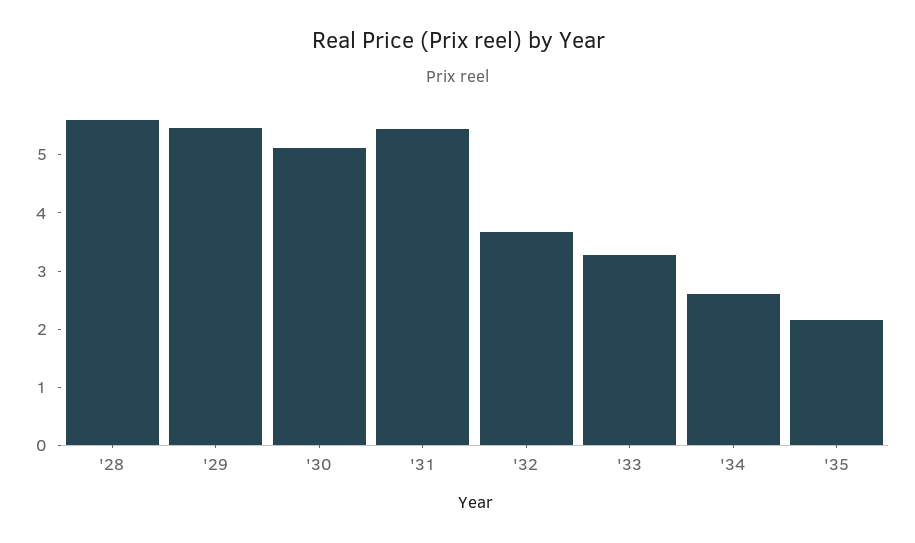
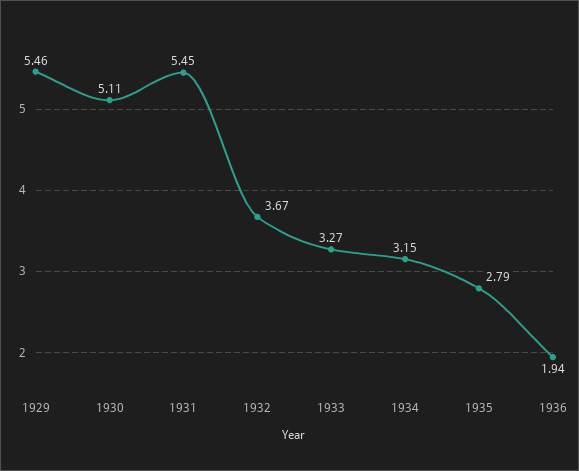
'28: 5.6 -> none
'34: 2.6 -> 3.15
'35: 2.2 -> 2.79
1936: none -> 1.94

